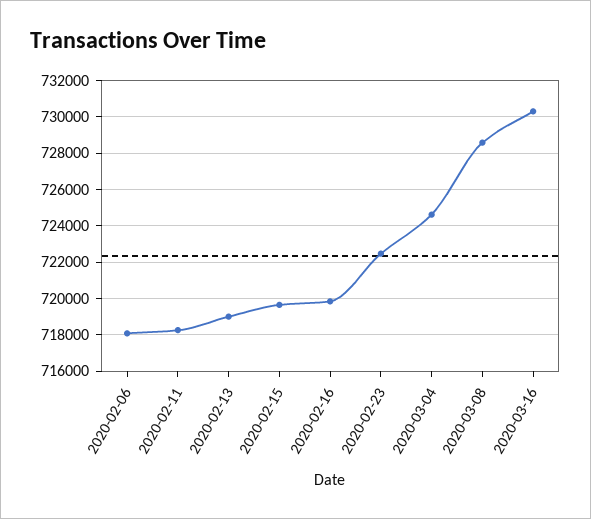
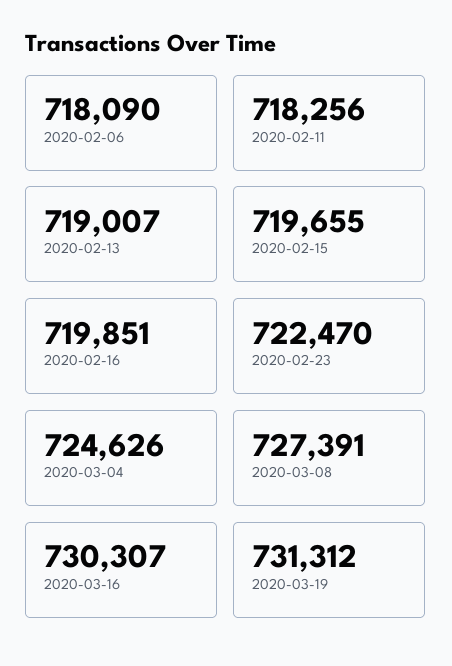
2020-03-08: 728500 -> 727391
2020-03-19: none -> 731312

